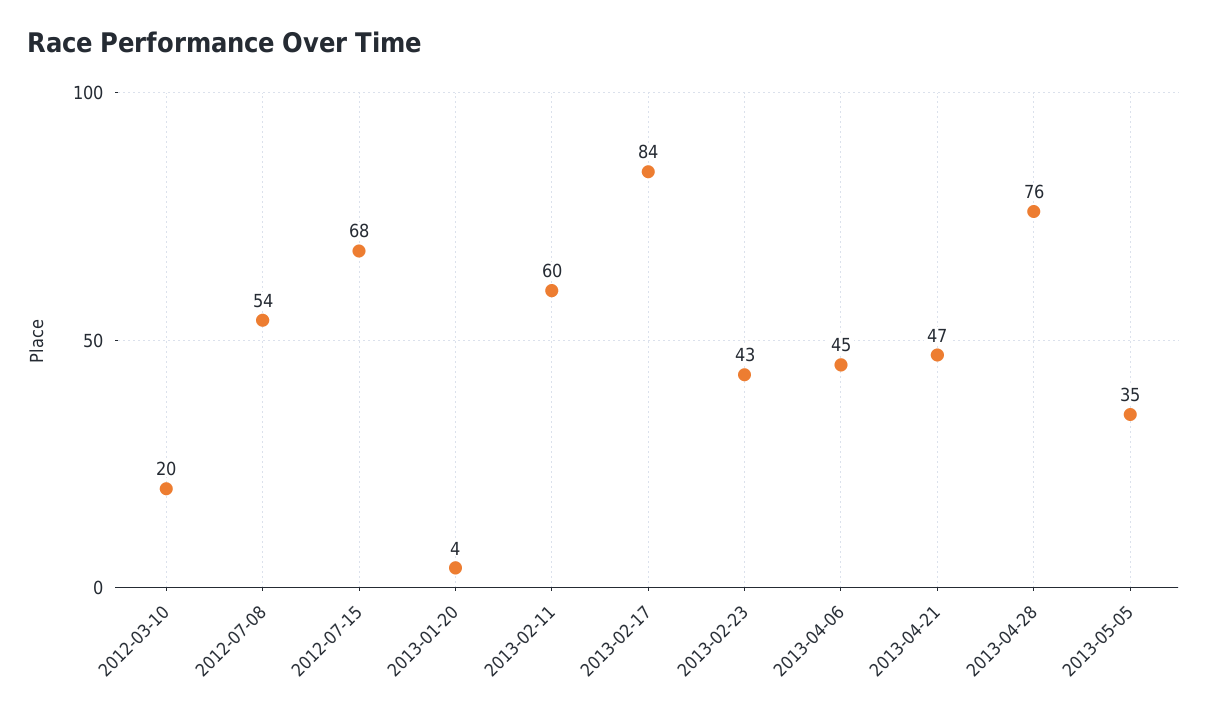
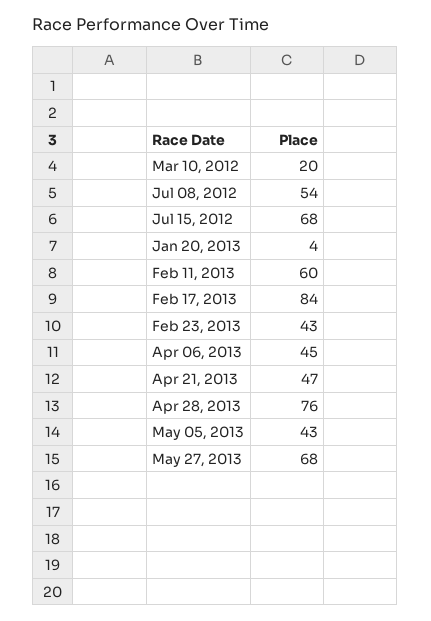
2013-05-05: 35 -> 43
May 27, 2013: none -> 68

